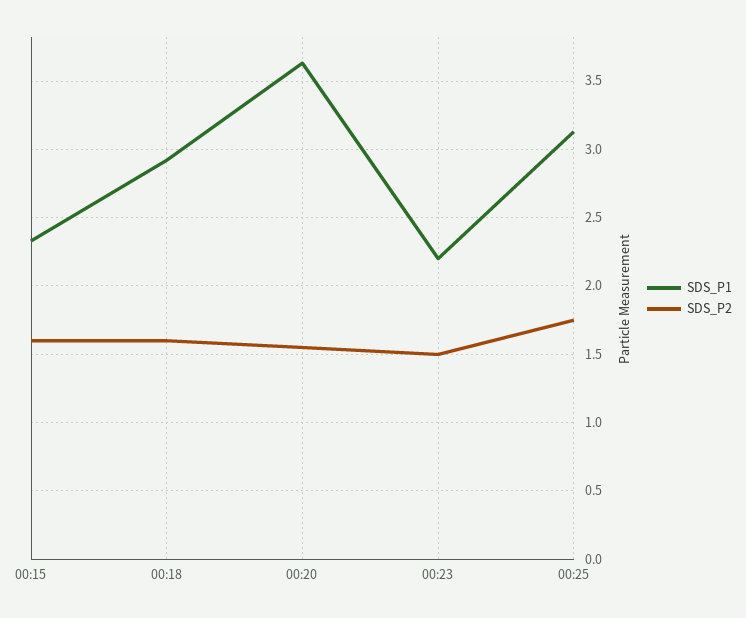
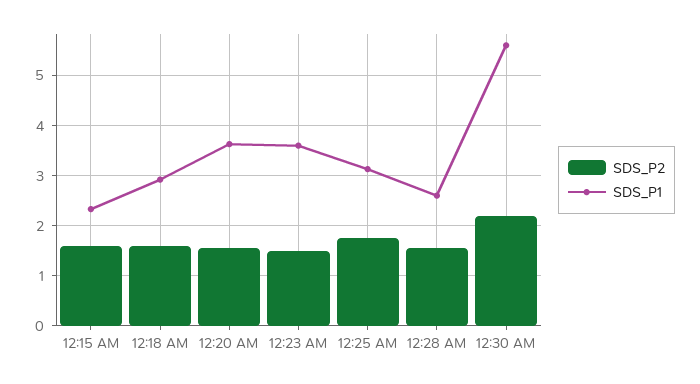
SDS_P1, 00:23: 2.2 -> 3.6
SDS_P2, 12:28 AM: none -> 1.6
SDS_P1, 12:28 AM: none -> 2.6
SDS_P2, 12:30 AM: none -> 2.2
SDS_P1, 12:30 AM: none -> 5.6

